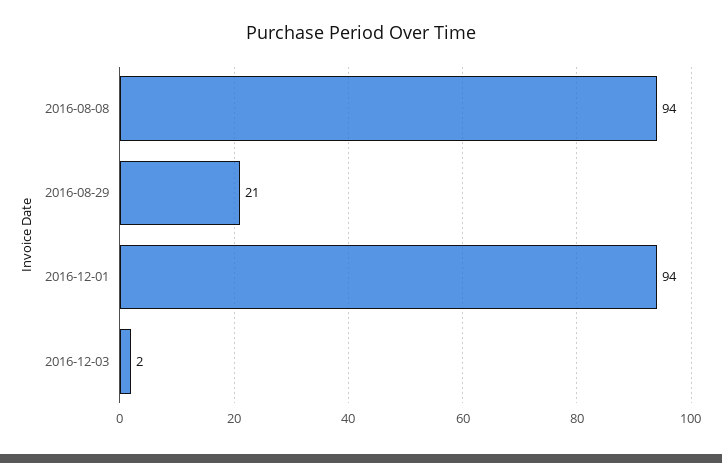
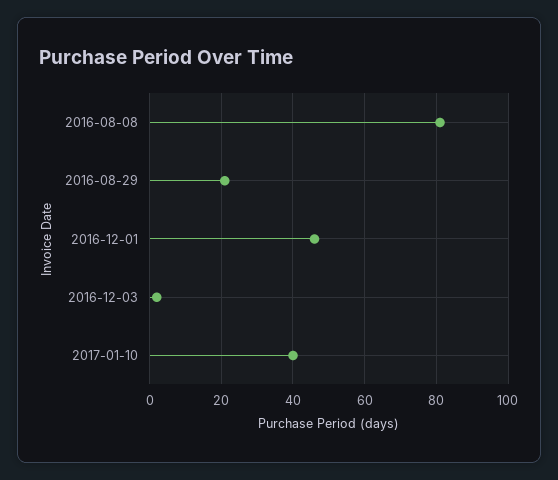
2016-08-08: 94 -> 80
2016-12-01: 94 -> 45
2017-01-10: none -> 40

